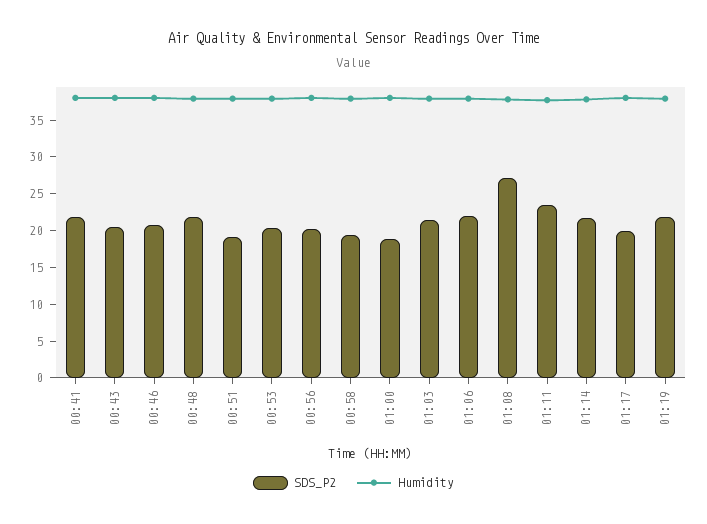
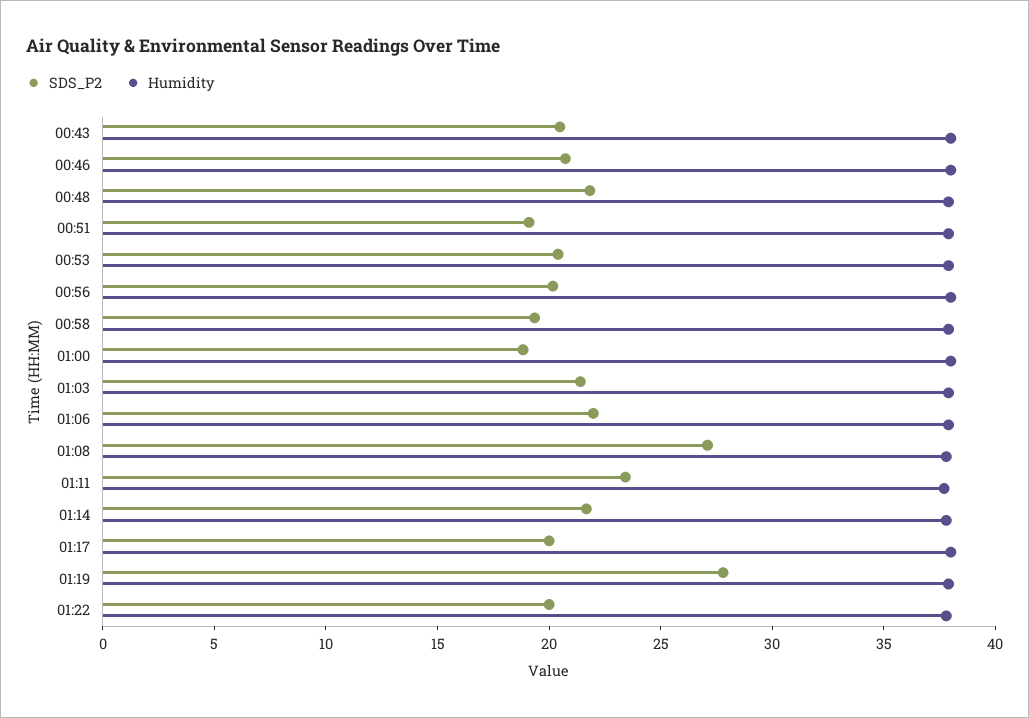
SDS_P2, 00:41: 22.5 -> none
Humidity, 00:41: 37.5 -> none
SDS_P2, 01:19: 22.5 -> 28
SDS_P2, 01:22: none -> 20
Humidity, 01:22: none -> 38

